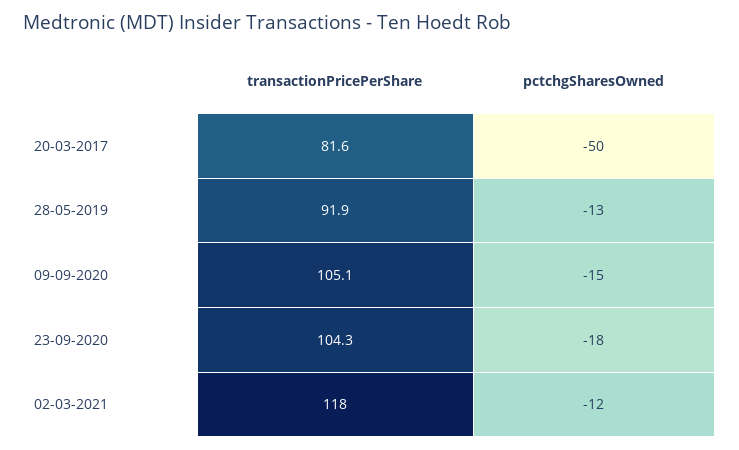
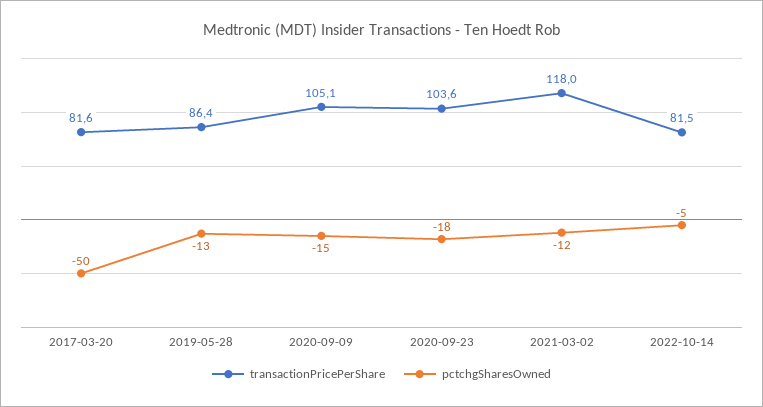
transactionPricePerShare, 28-05-2019: 91.9 -> 86.4
transactionPricePerShare, 23-09-2020: 104.3 -> 103.6
transactionPricePerShare, 2022-10-14: none -> 81.5
pctchgSharesOwned, 2022-10-14: none -> -5

